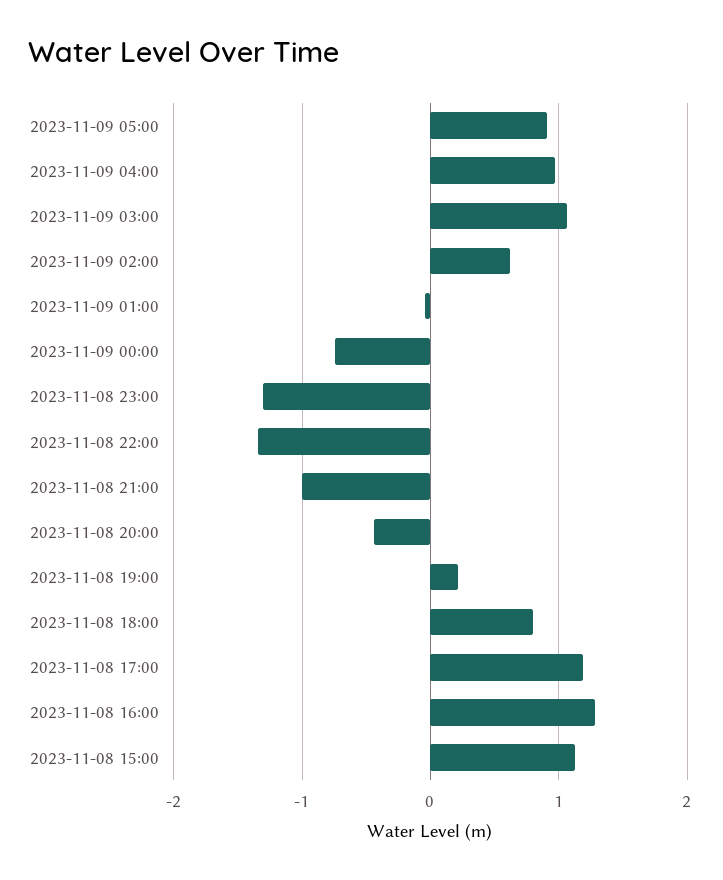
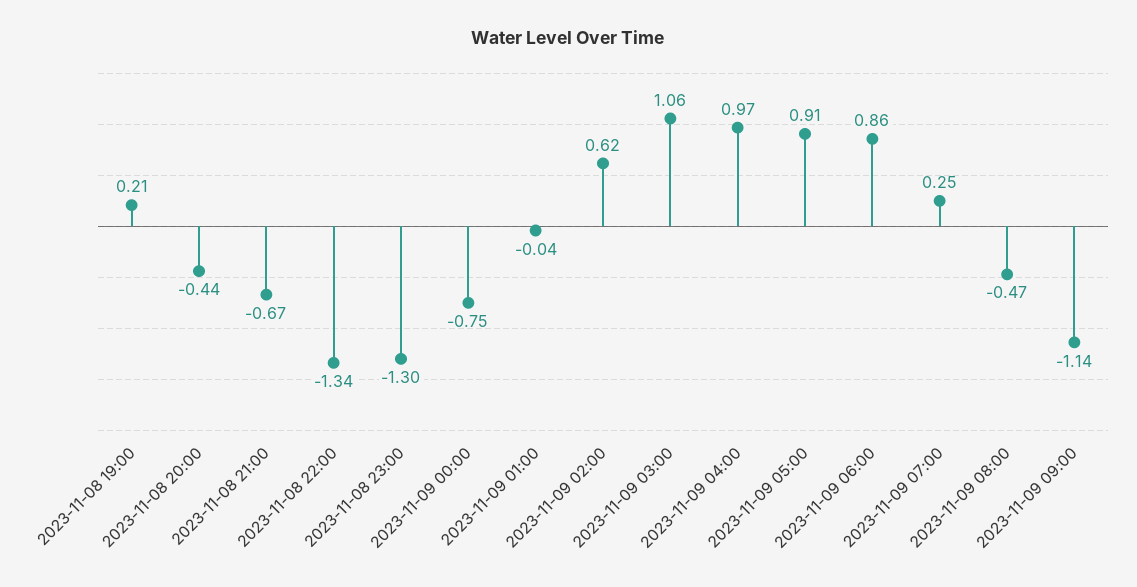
2023-11-08 21:00: -1 -> -0.67
2023-11-08 18:00: 0.8 -> none
2023-11-08 17:00: 1.2 -> none
2023-11-08 16:00: 1.3 -> none
2023-11-08 15:00: 1.1 -> none
2023-11-09 06:00: none -> 0.86
2023-11-09 07:00: none -> 0.25
2023-11-09 08:00: none -> -0.47
2023-11-09 09:00: none -> -1.14

